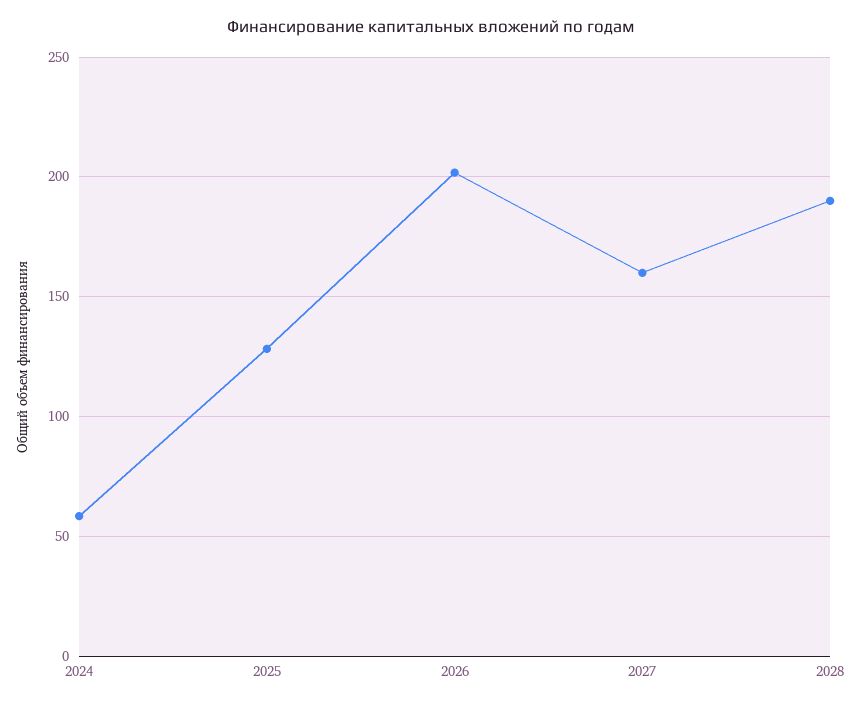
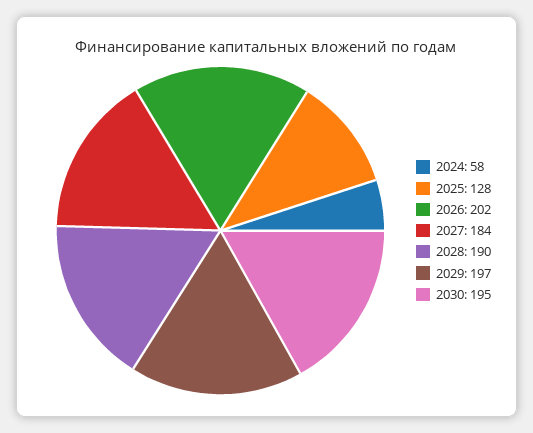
2027: 160 -> 184
2029: none -> 197
2030: none -> 195

